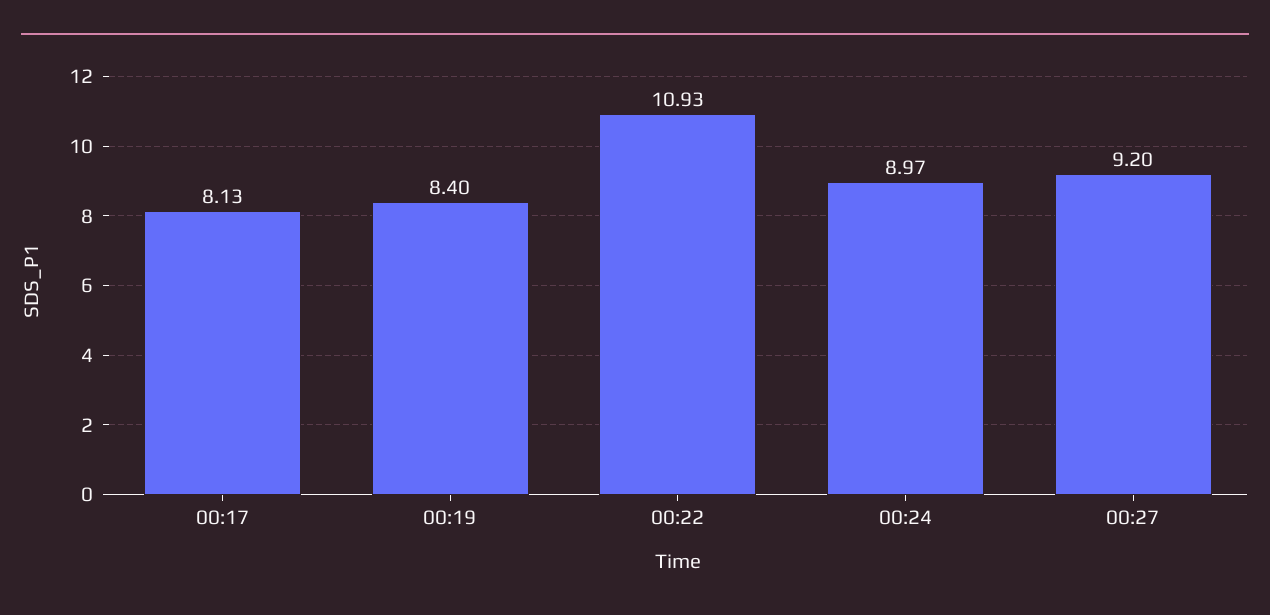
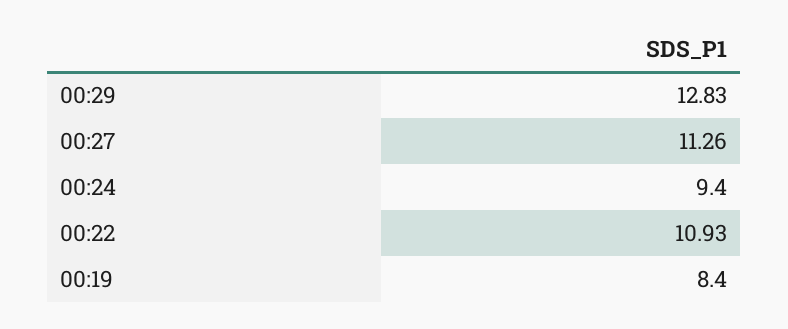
00:17: 8.13 -> none
00:24: 8.97 -> 9.4
00:27: 9.2 -> 11.26
00:29: none -> 12.83

